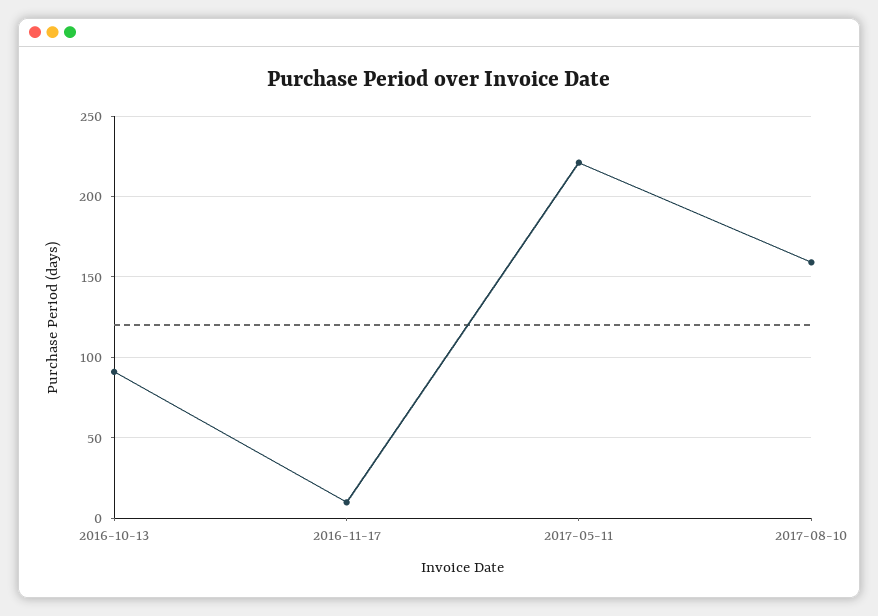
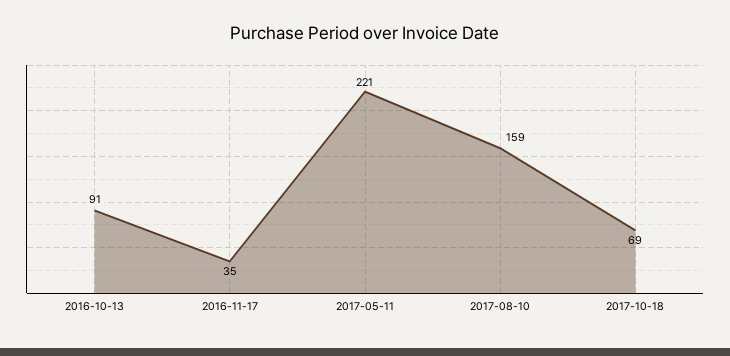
2016-11-17: 10 -> 35
2017-10-18: none -> 69

